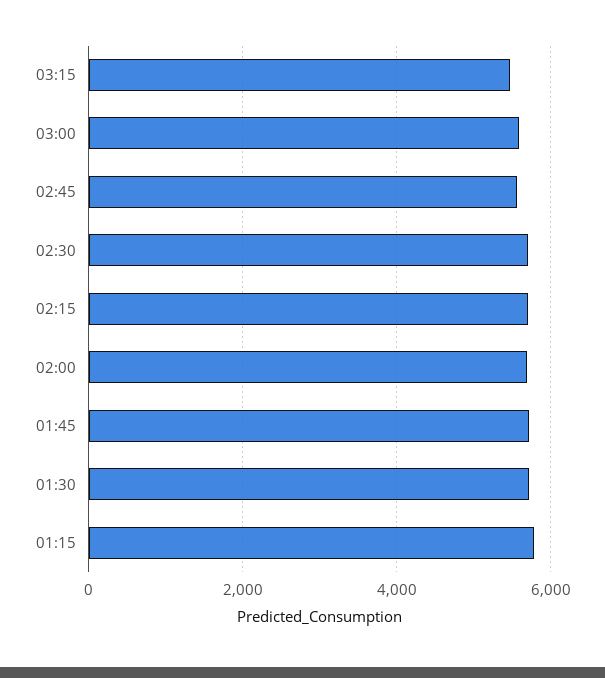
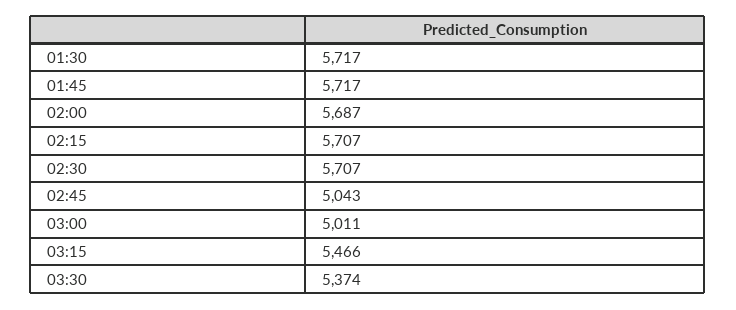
03:00: 5600 -> 5011
02:45: 5600 -> 5043
01:15: 5800 -> none
03:30: none -> 5374

